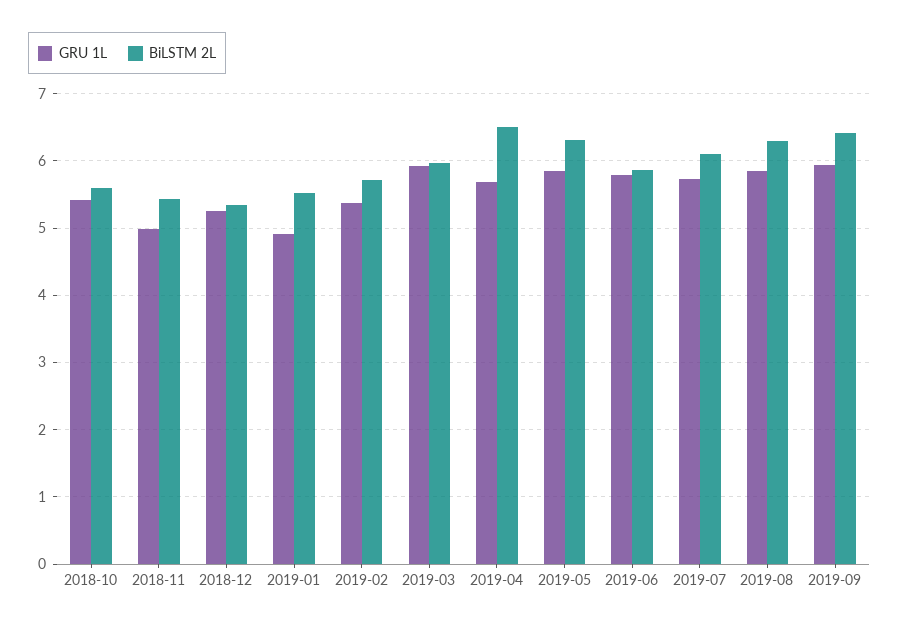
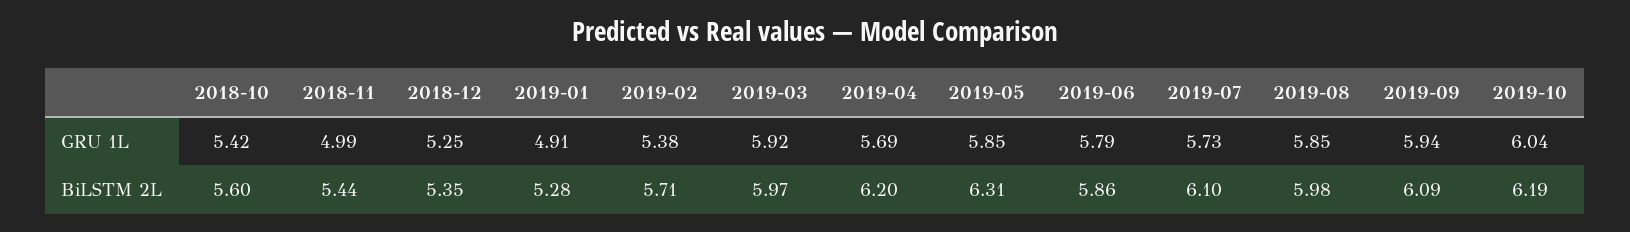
BiLSTM 2L, 2019-01: 5.5 -> 5.28
BiLSTM 2L, 2019-04: 6.5 -> 6.2
BiLSTM 2L, 2019-08: 6.3 -> 5.98
BiLSTM 2L, 2019-09: 6.4 -> 6.09
GRU 1L, 2019-10: none -> 6.04
BiLSTM 2L, 2019-10: none -> 6.19

